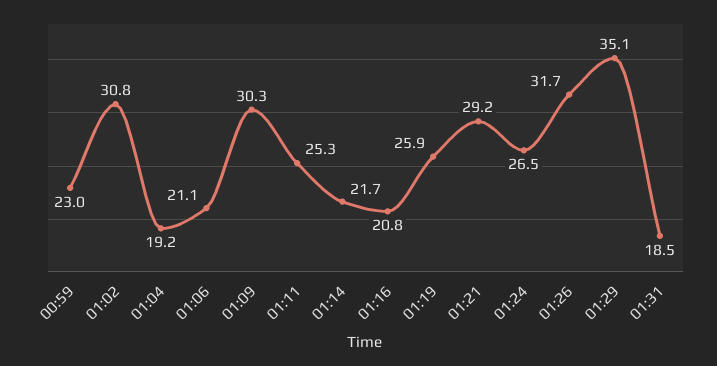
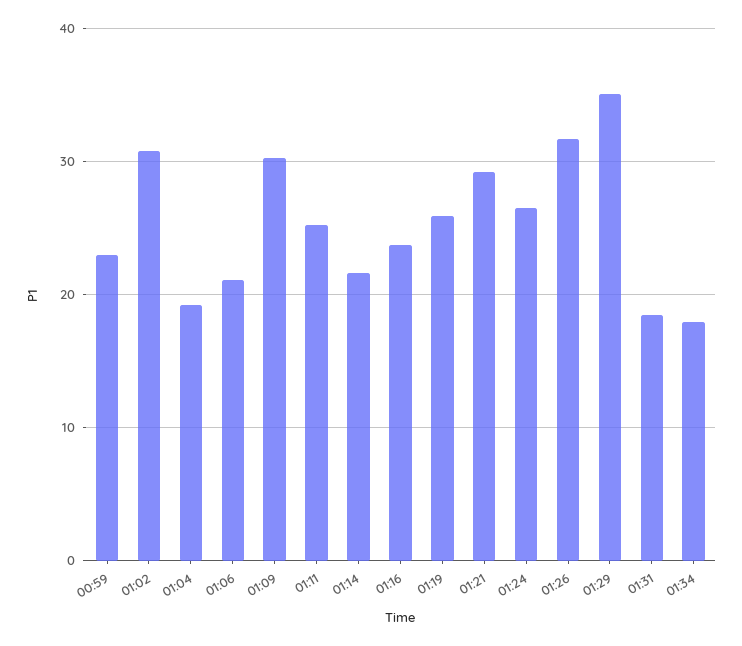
01:16: 20.8 -> 24
01:34: none -> 18

